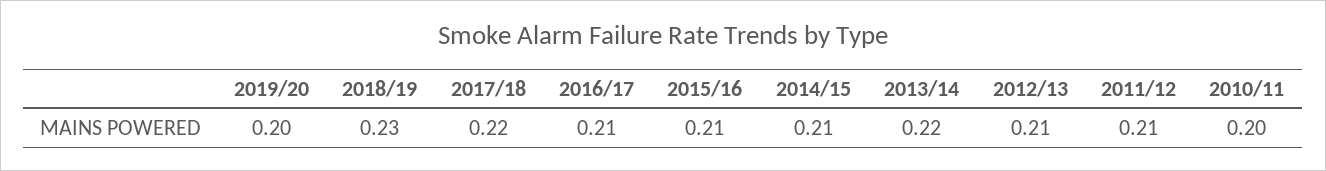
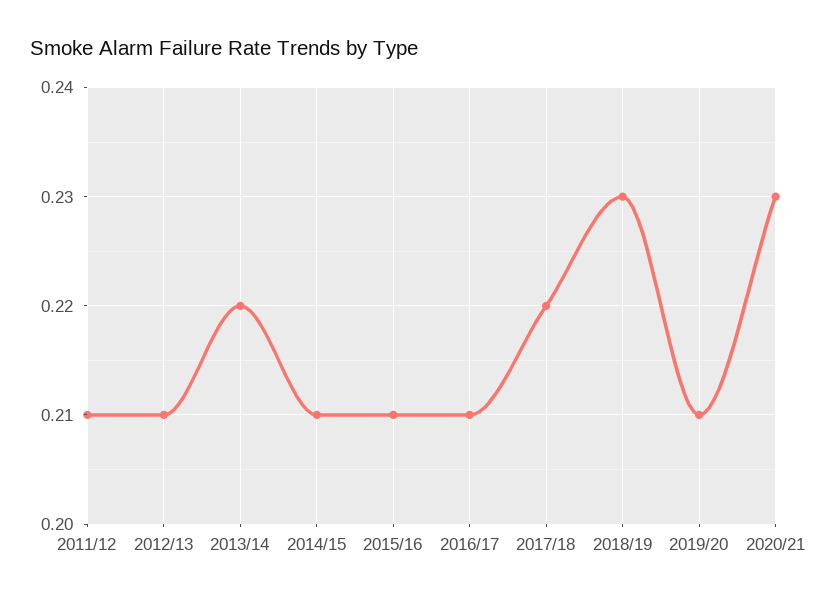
2019/20: 0.2 -> 0.21
2010/11: 0.2 -> none
2020/21: none -> 0.23

